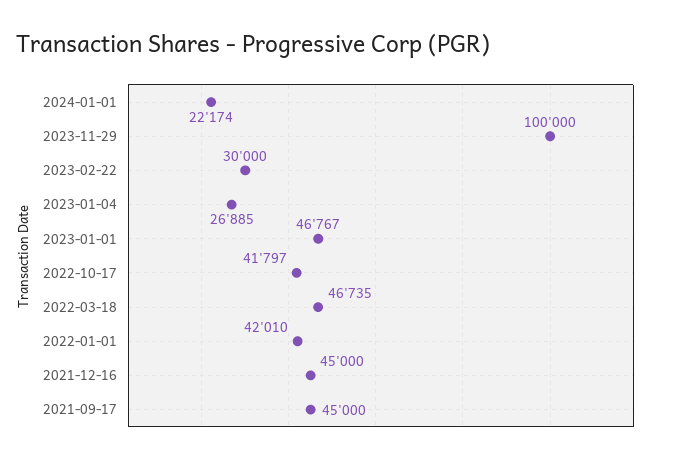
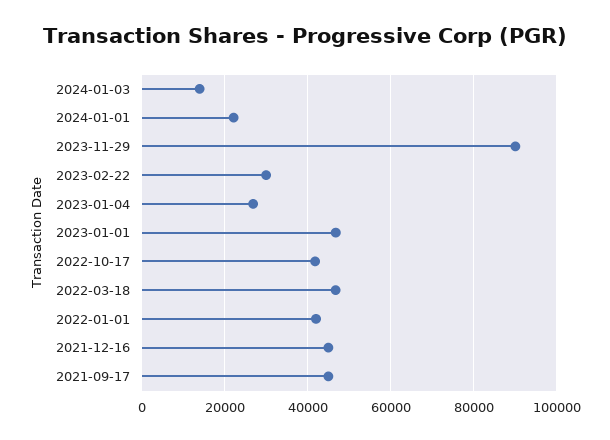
2023-11-29: 100000 -> 90000
2024-01-03: none -> 14000

